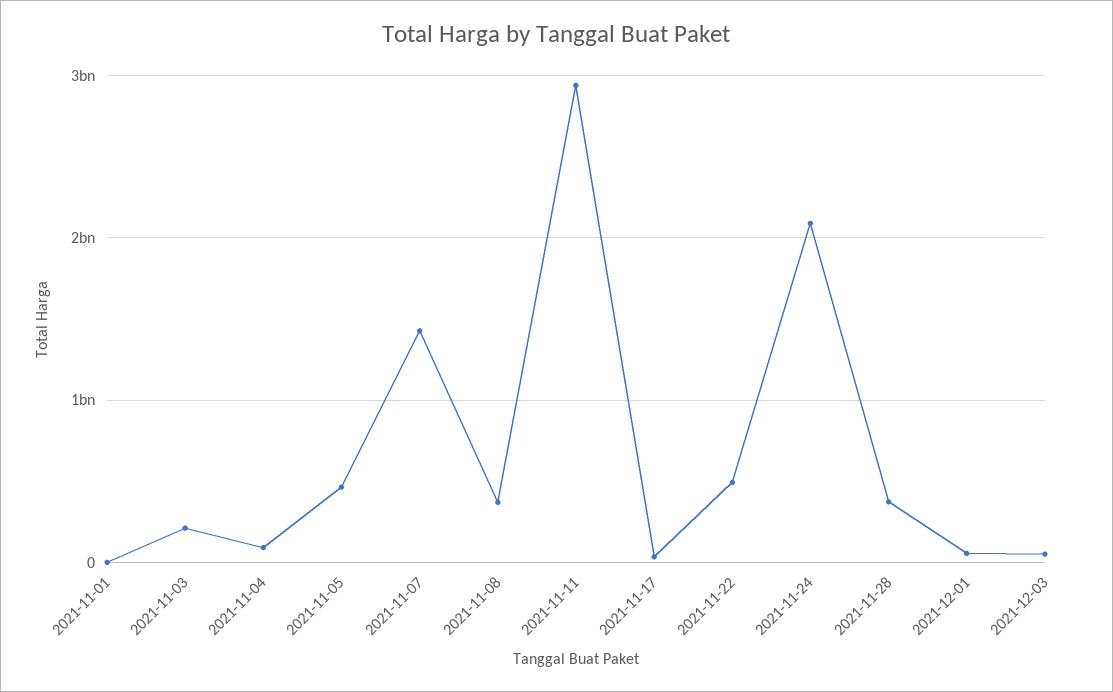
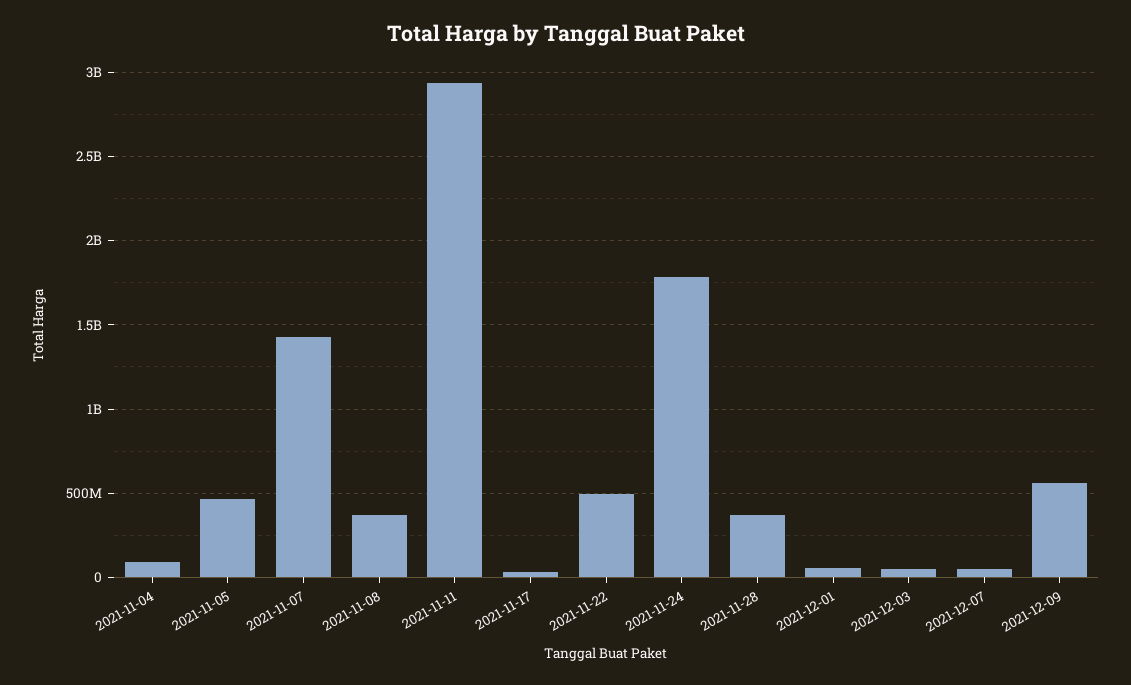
2021-11-01: 0 -> none
2021-11-03: 200000000 -> none
2021-11-24: 2100000000 -> 1800000000
2021-12-07: none -> 50000000
2021-12-09: none -> 550000000

